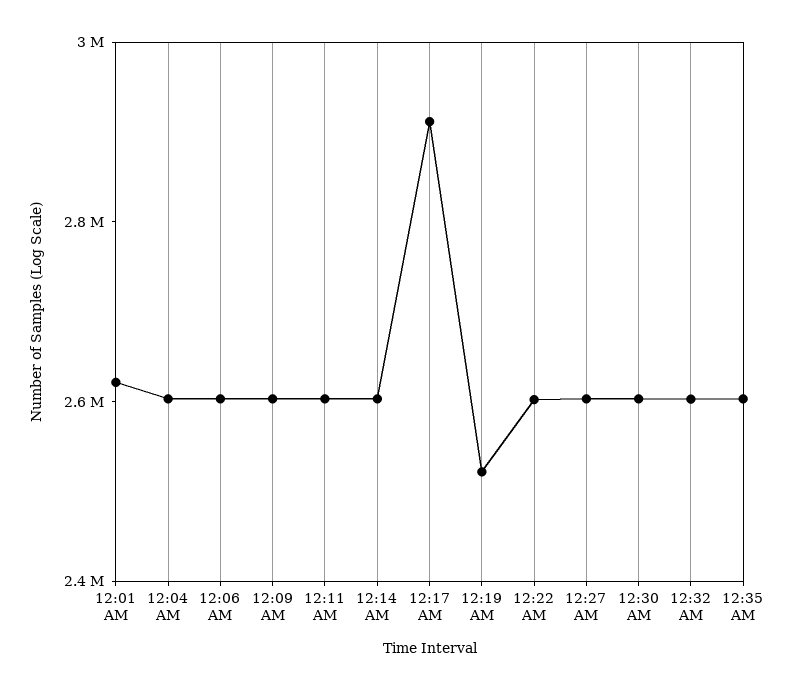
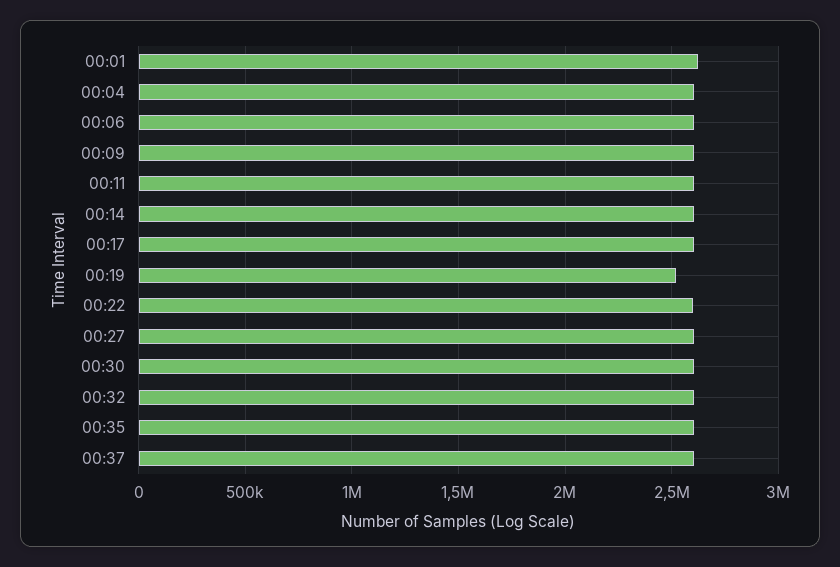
12:17 AM: 2900000 -> 2600000
00:37: none -> 2600000

